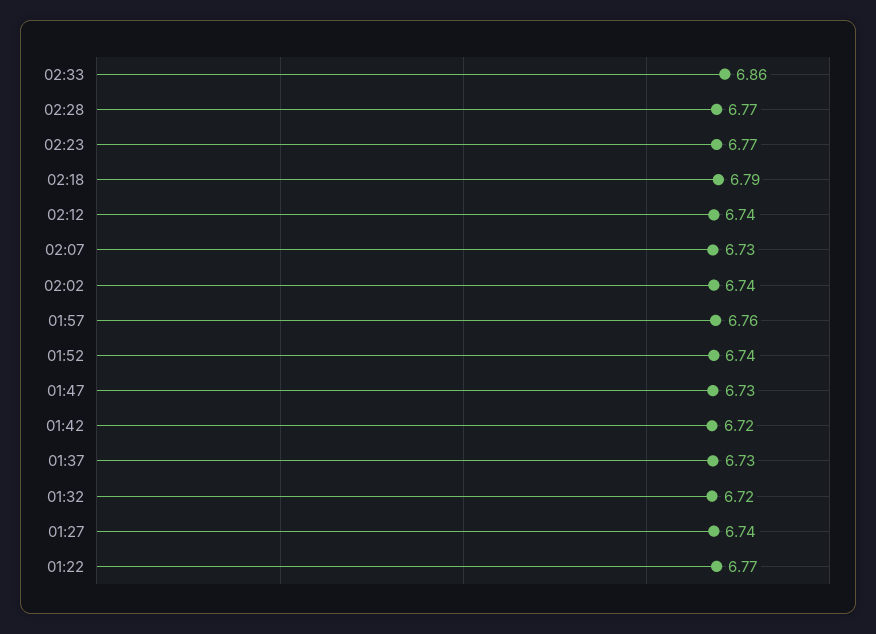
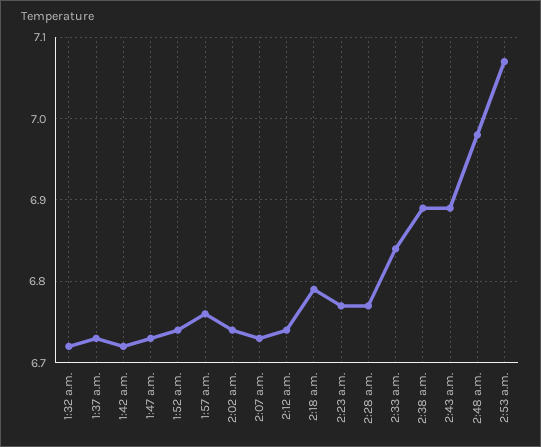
02:33: 6.86 -> 6.84
01:27: 6.74 -> none
01:22: 6.77 -> none
2:38 a.m.: none -> 6.89
2:43 a.m.: none -> 6.89
2:48 a.m.: none -> 6.98
2:53 a.m.: none -> 7.07

